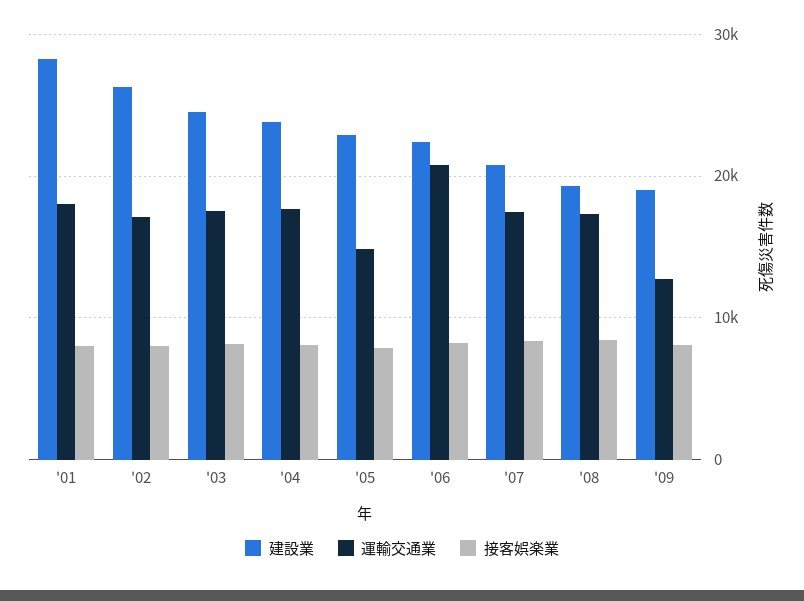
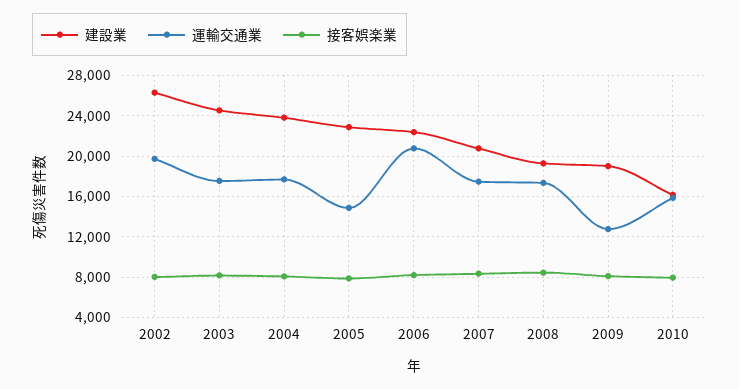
建設業, '01: 28000 -> none
運輸交通業, '01: 18000 -> none
接客娯楽業, '01: 8000 -> none
運輸交通業, '02: 17000 -> 20000
建設業, 2010: none -> 16000
運輸交通業, 2010: none -> 16000
接客娯楽業, 2010: none -> 8000

